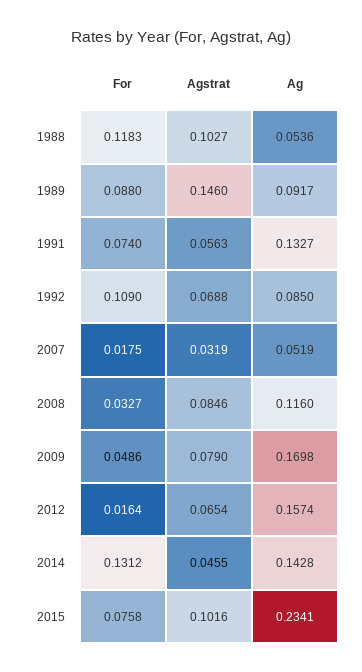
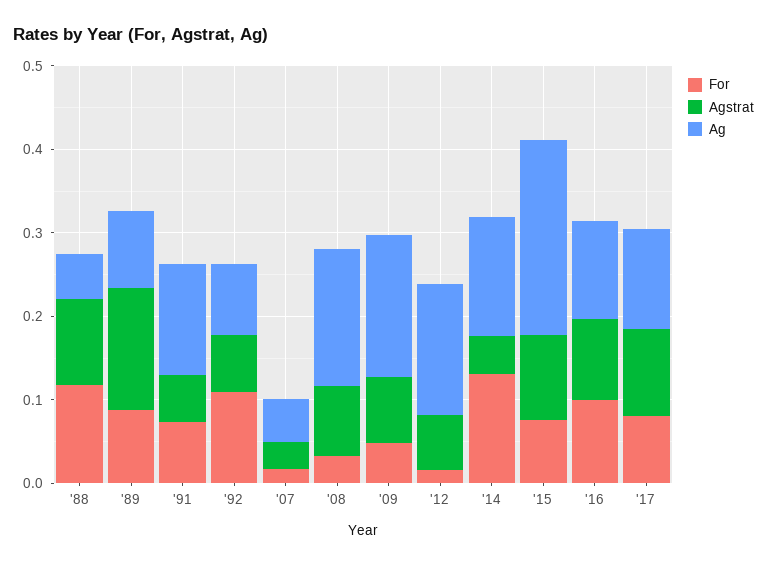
Ag, 2008: 0.116 -> 0.16
For, '16: none -> 0.1
Agstrat, '16: none -> 0.1
Ag, '16: none -> 0.12
For, '17: none -> 0.08
Agstrat, '17: none -> 0.1
Ag, '17: none -> 0.12

